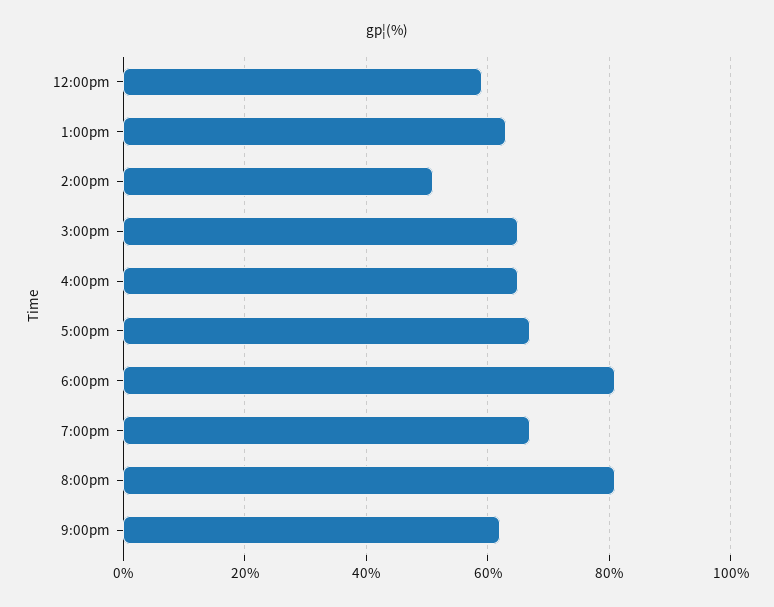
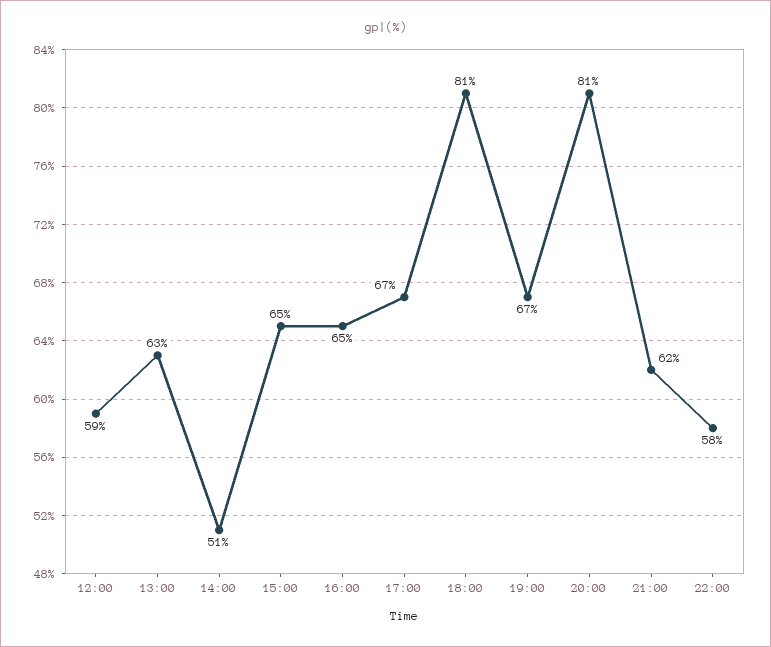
22:00: none -> 58

